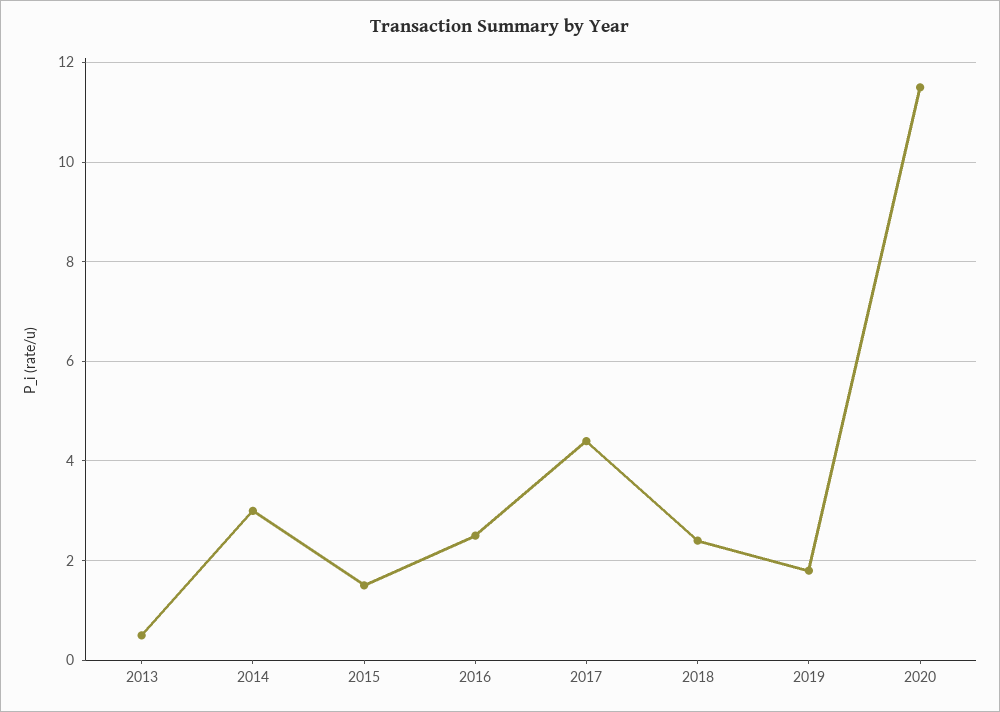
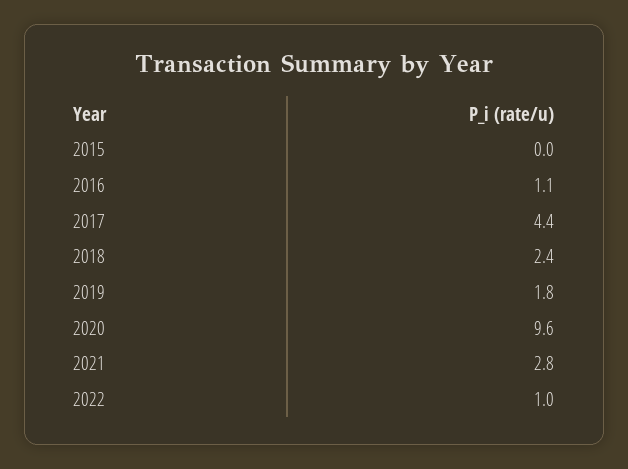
2013: 0.5 -> none
2014: 3 -> none
2015: 1.5 -> 0
2016: 2.5 -> 1.1
2020: 11.5 -> 9.6
2021: none -> 2.8
2022: none -> 1

